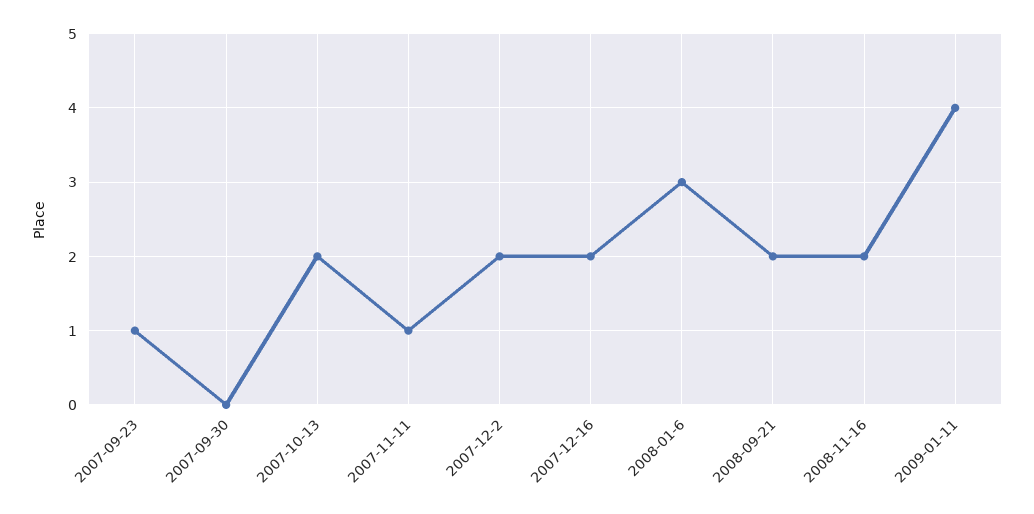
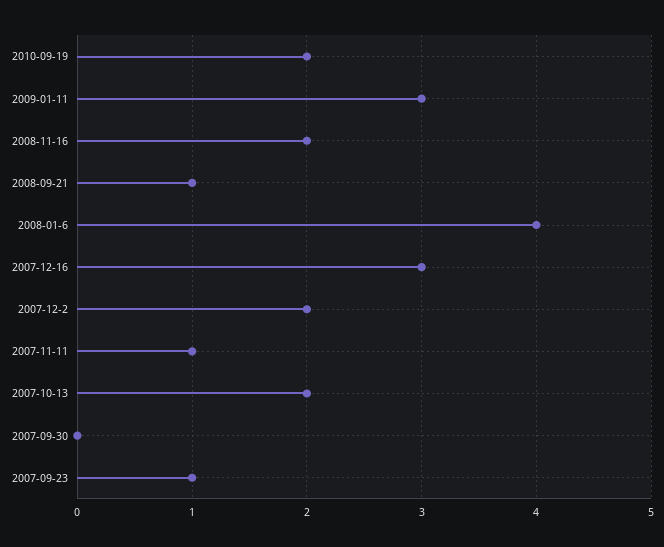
2007-12-16: 2 -> 3
2008-01-6: 3 -> 4
2008-09-21: 2 -> 1
2009-01-11: 4 -> 3
2010-09-19: none -> 2

